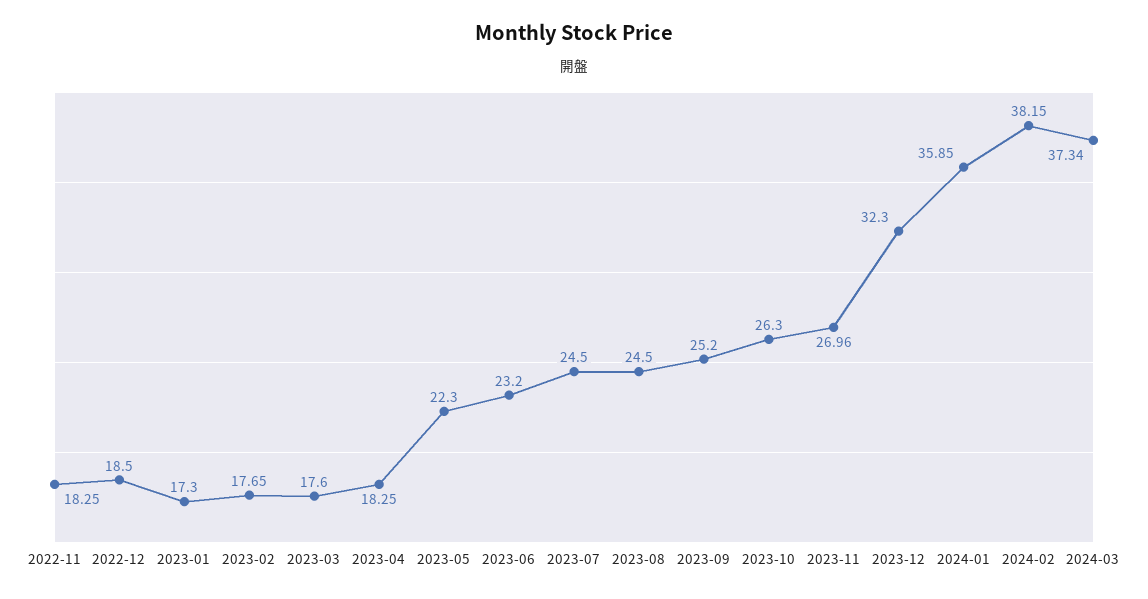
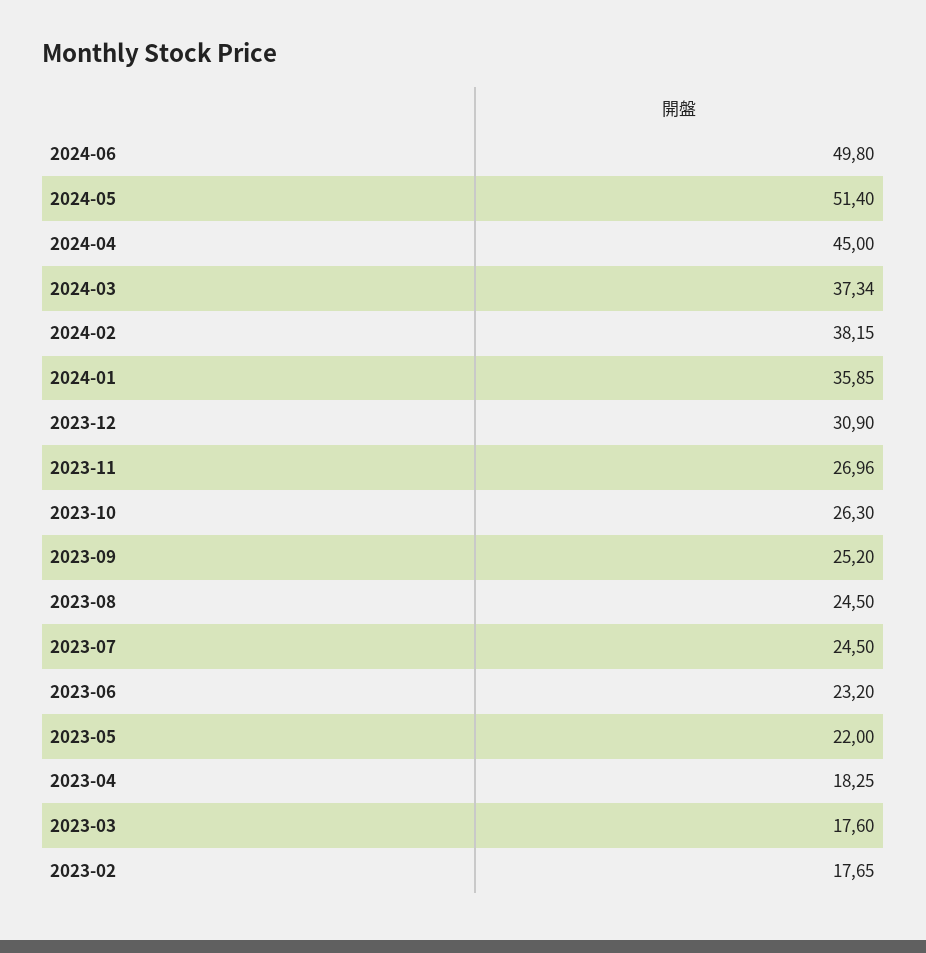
2022-11: 18.25 -> none
2022-12: 18.5 -> none
2023-01: 17.3 -> none
2023-05: 22.3 -> 22
2023-12: 32.3 -> 30.9
2024-06: none -> 49.8
2024-05: none -> 51.4
2024-04: none -> 45

